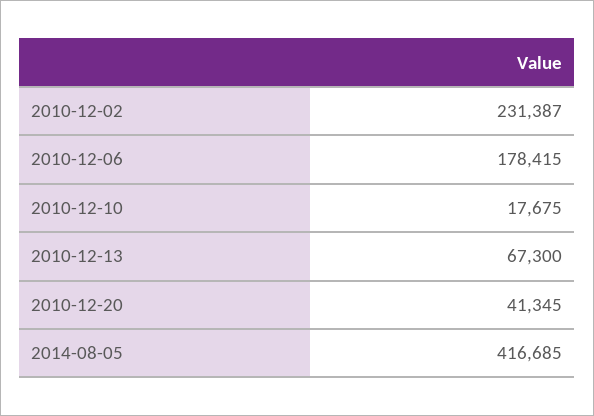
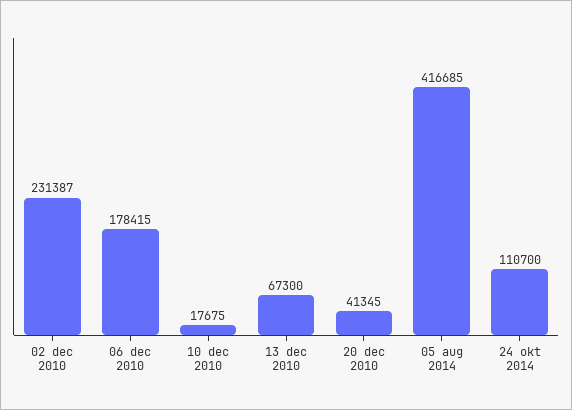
24 okt 2014: none -> 110700

